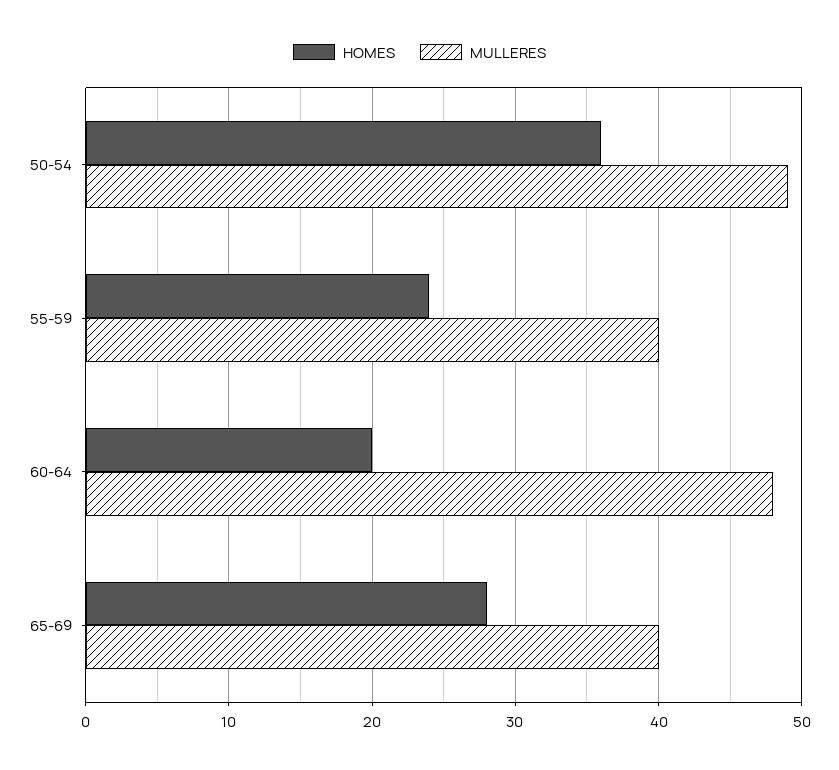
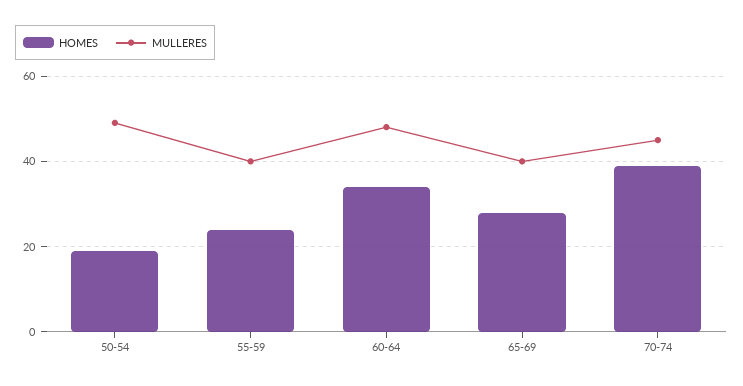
HOMES, 50-54: 36 -> 20
HOMES, 60-64: 20 -> 35
HOMES, 70-74: none -> 40
MULLERES, 70-74: none -> 45

